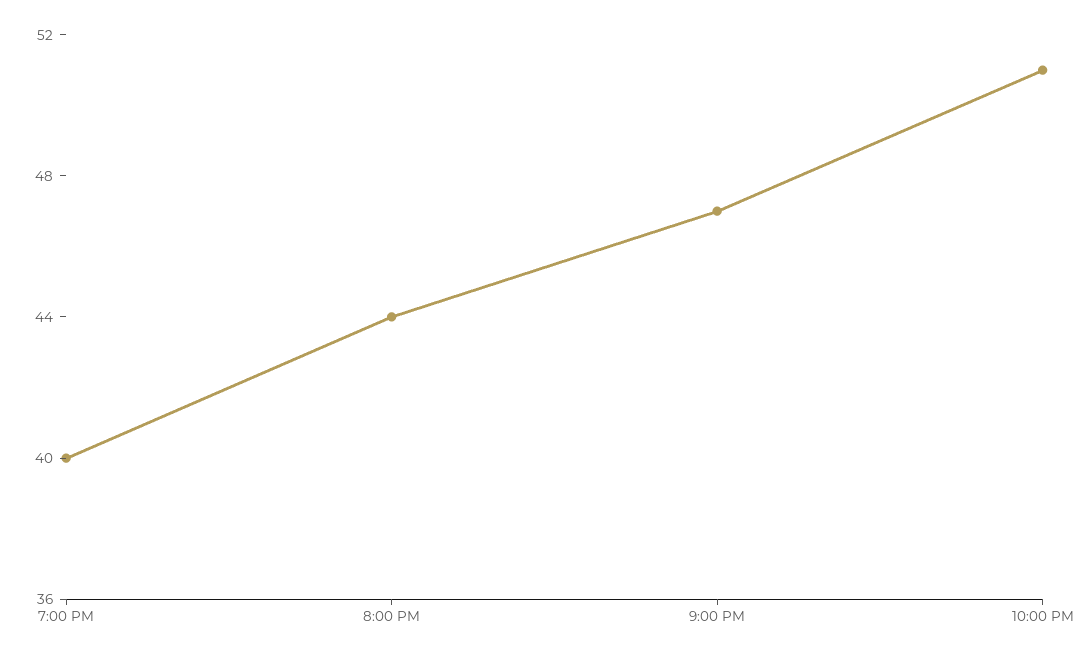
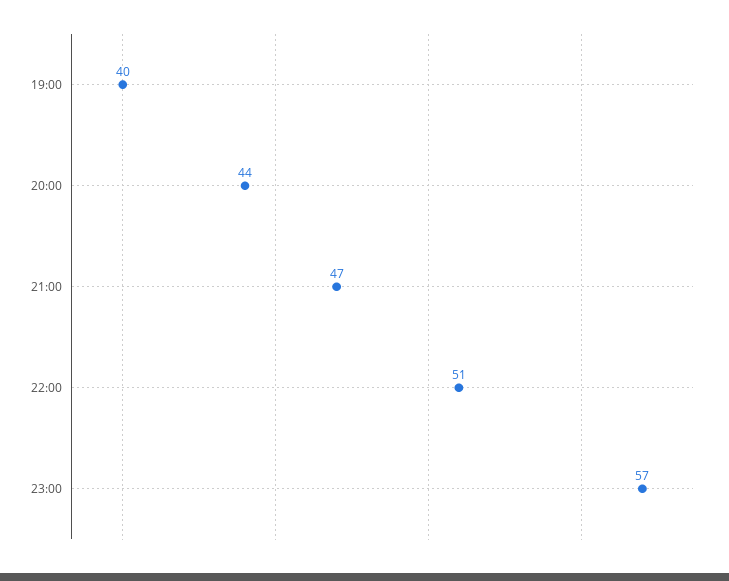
23:00: none -> 57

